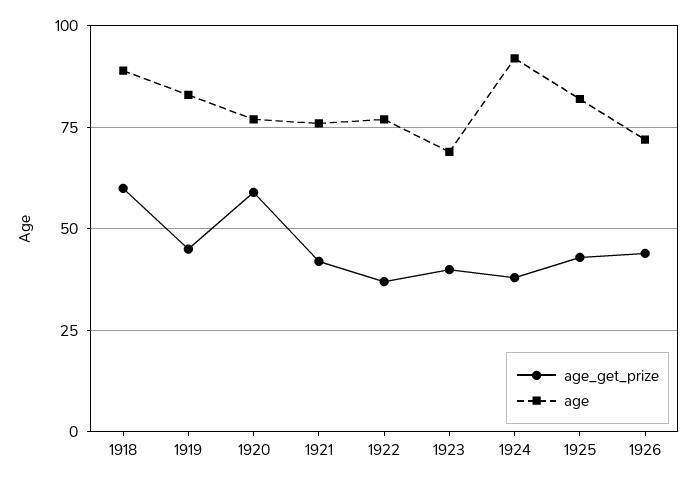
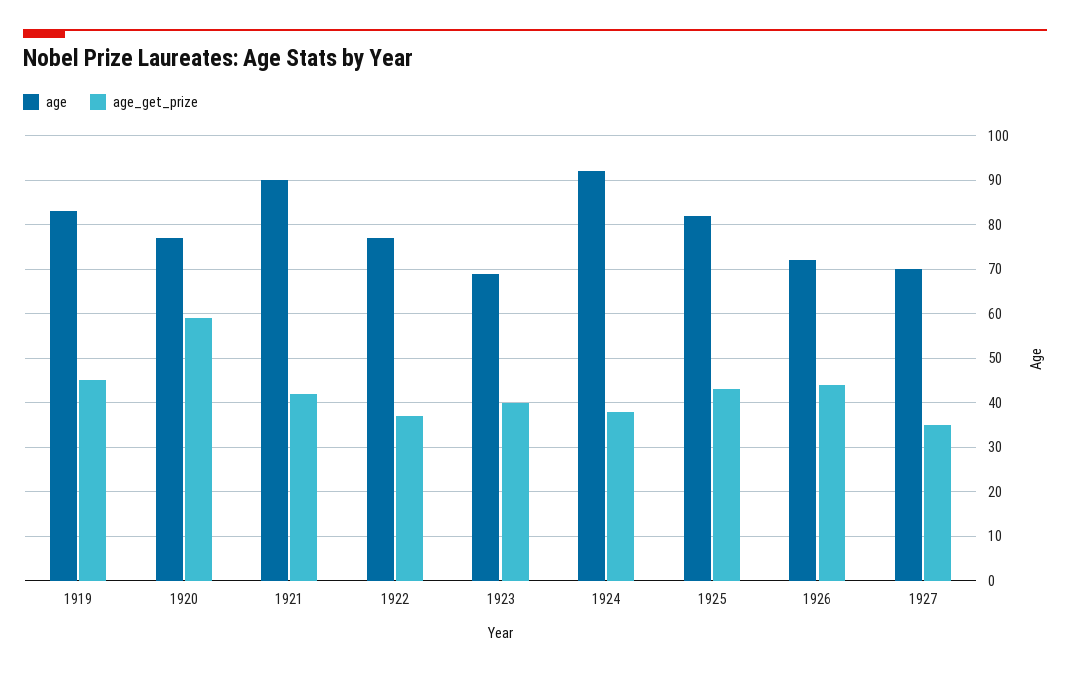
age_get_prize, 1918: 60 -> none
age, 1918: 90 -> none
age, 1921: 75 -> 90
age, 1927: none -> 70
age_get_prize, 1927: none -> 35

